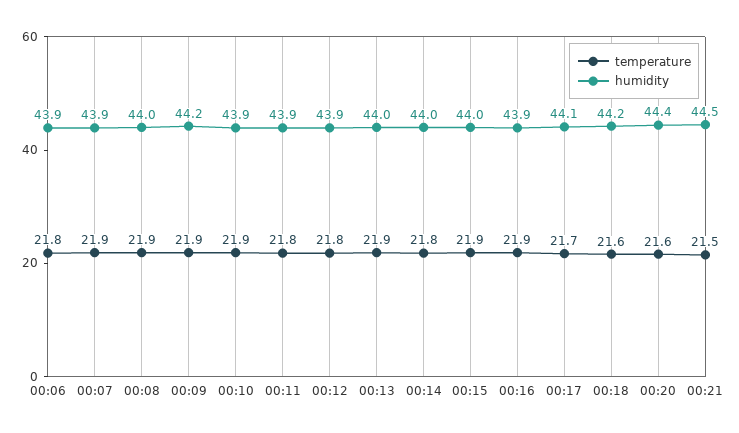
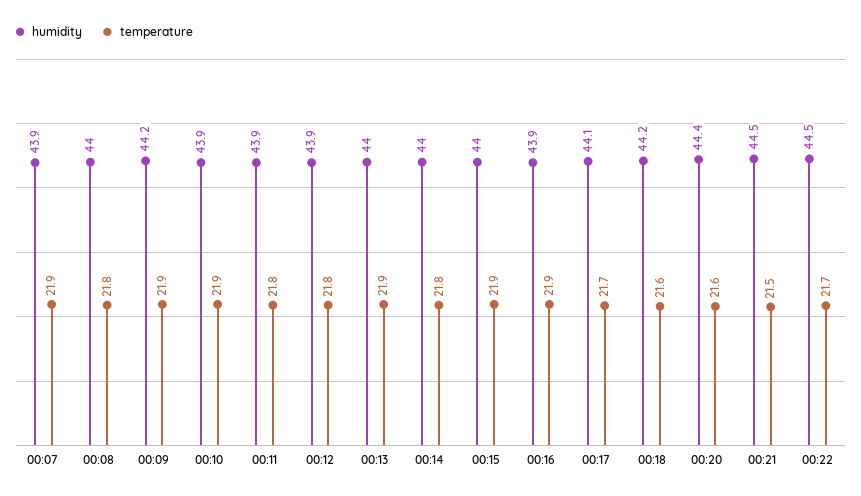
temperature, 00:06: 21.8 -> none
humidity, 00:06: 43.9 -> none
temperature, 00:08: 21.9 -> 21.8
humidity, 00:22: none -> 44.5
temperature, 00:22: none -> 21.7

